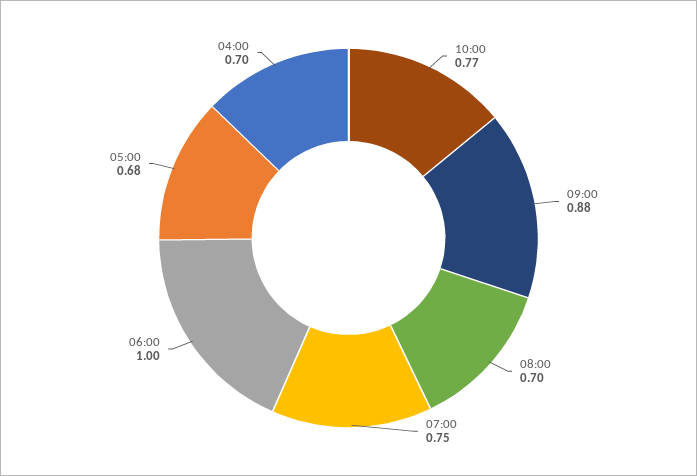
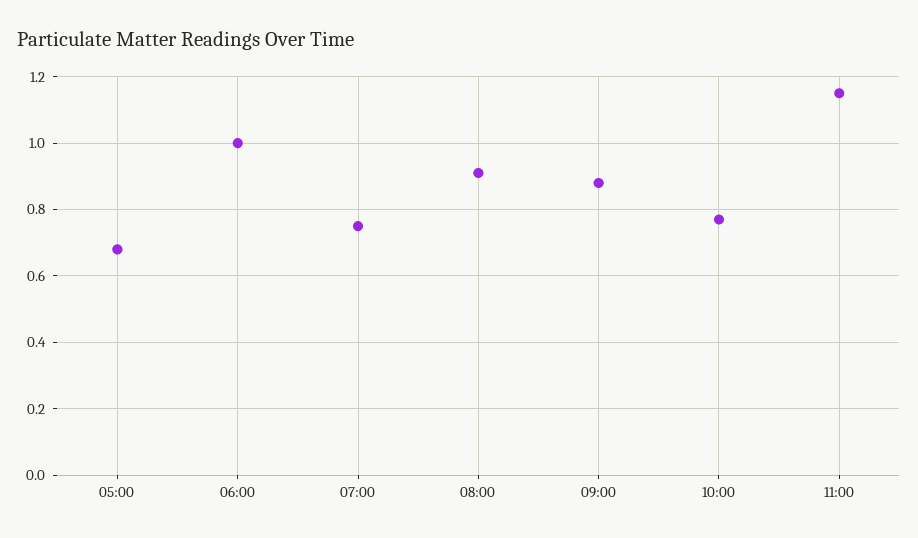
08:00: 0.7 -> 0.9
04:00: 0.7 -> none
11:00: none -> 1.15

